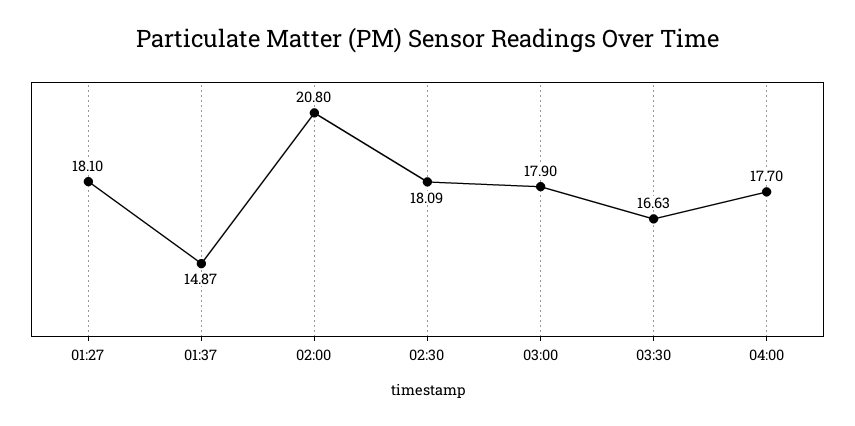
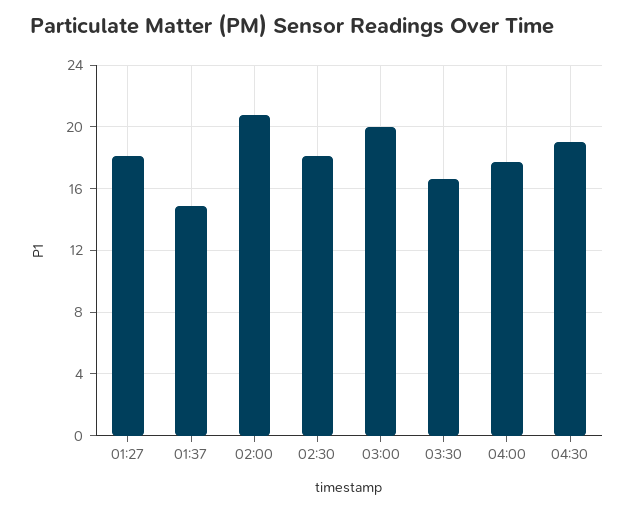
03:00: 17.9 -> 20
04:30: none -> 19

